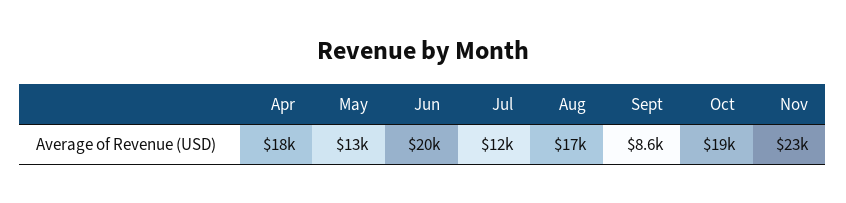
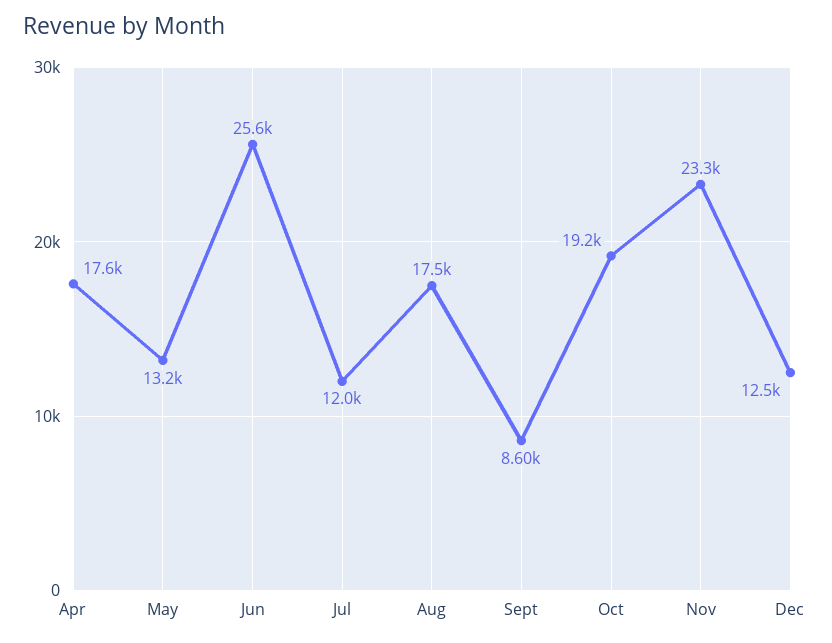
Jun: 20000 -> 25600
Dec: none -> 12500

